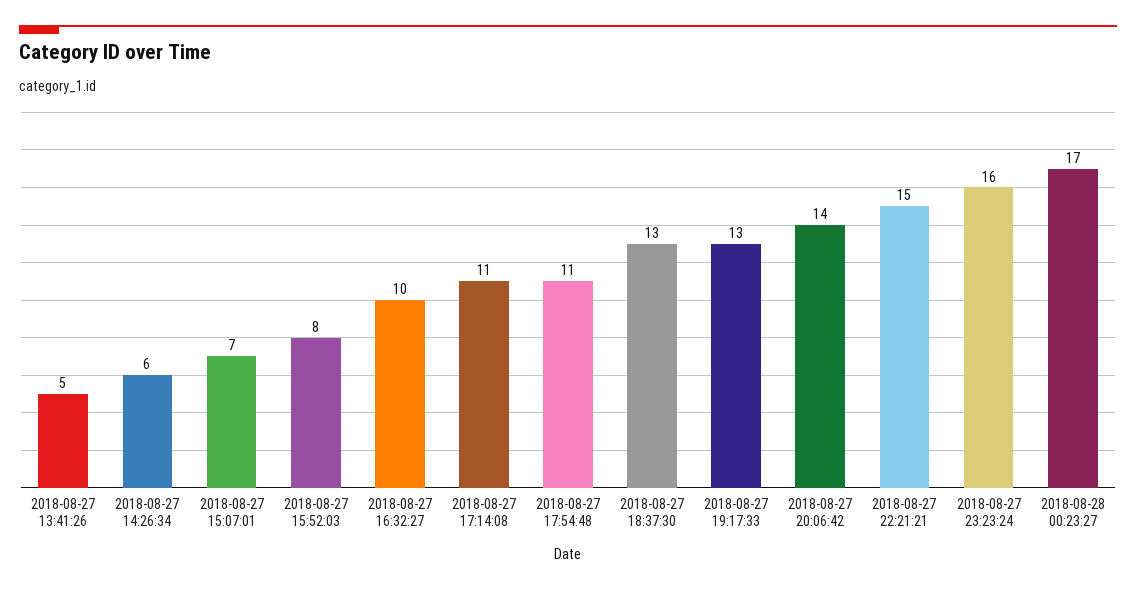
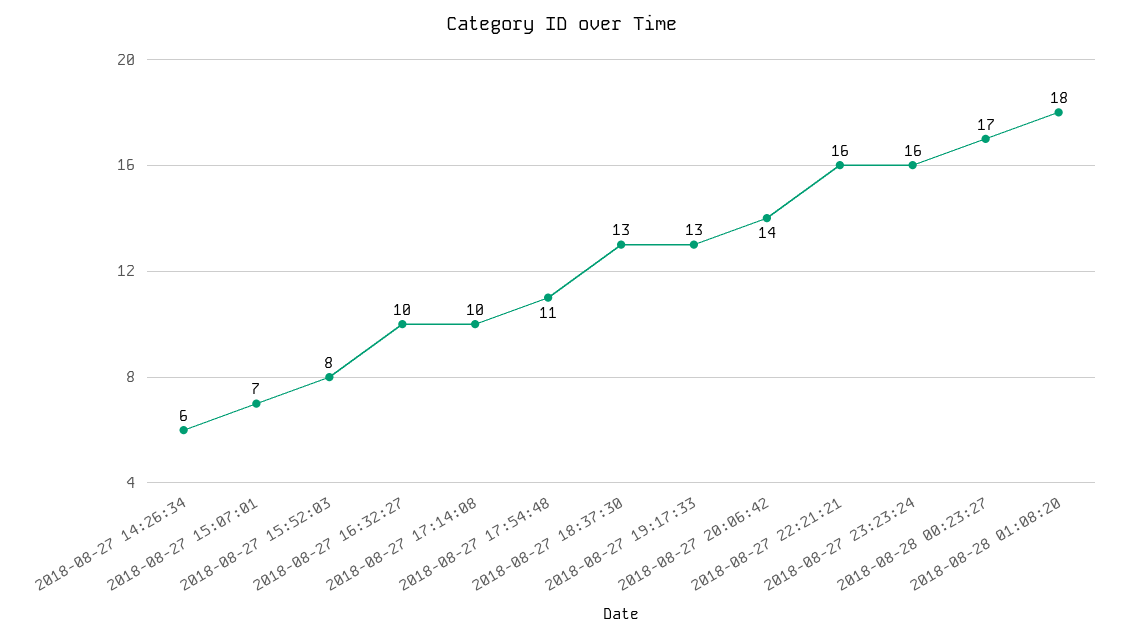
2018-08-27 13:41:26: 5 -> none
2018-08-27 17:14:08: 11 -> 10
2018-08-27 22:21:21: 15 -> 16
2018-08-28 01:08:20: none -> 18

